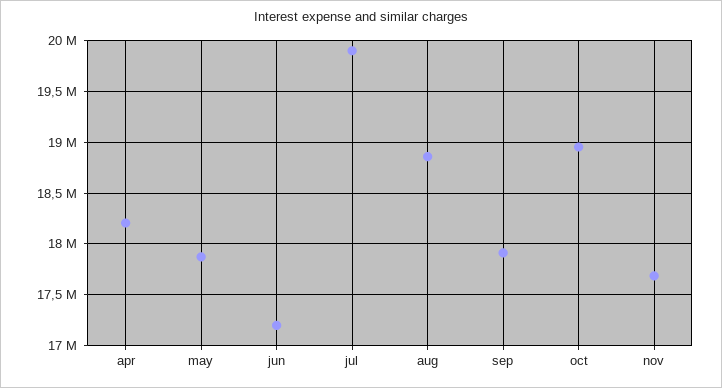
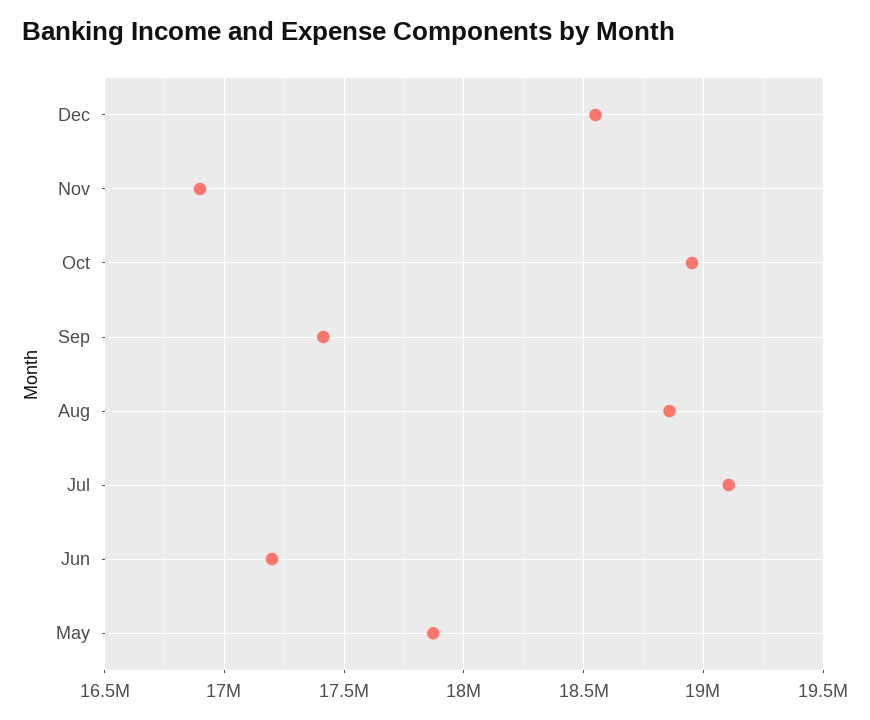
apr: 18200000 -> none
jul: 19900000 -> 19100000
sep: 17900000 -> 17400000
nov: 17700000 -> 16900000
Dec: none -> 18550000

